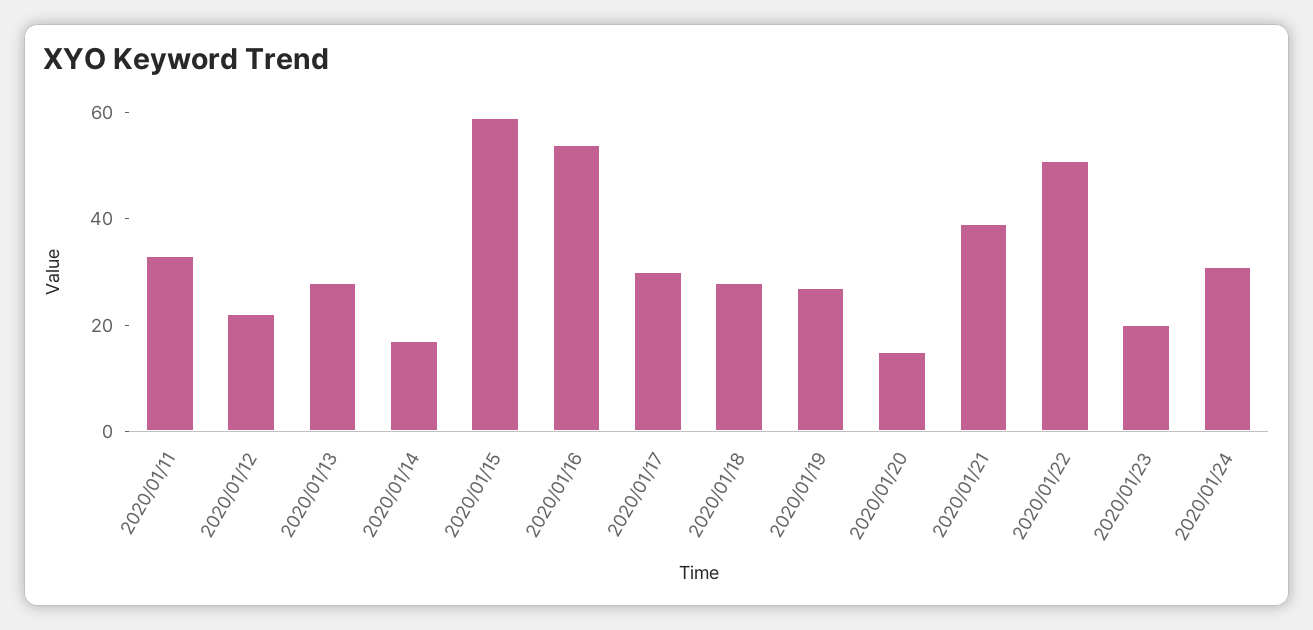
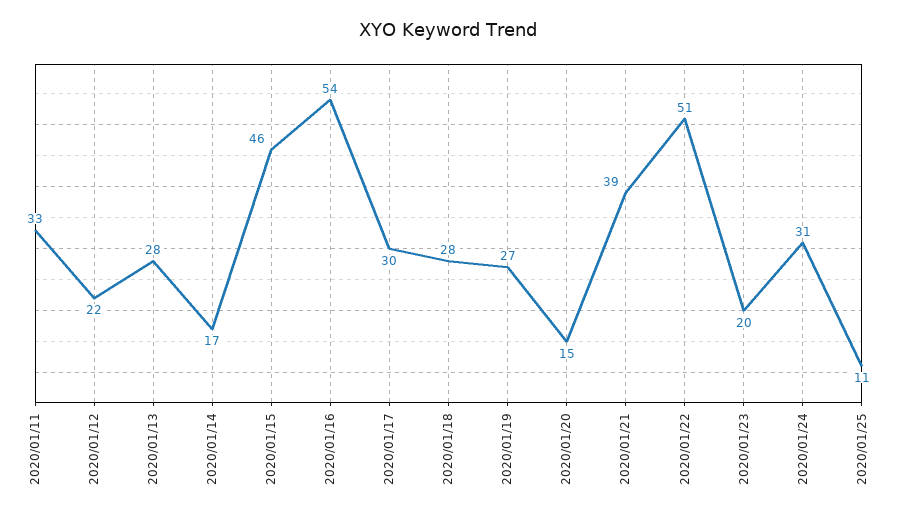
2020/01/15: 60 -> 46
2020/01/25: none -> 11

